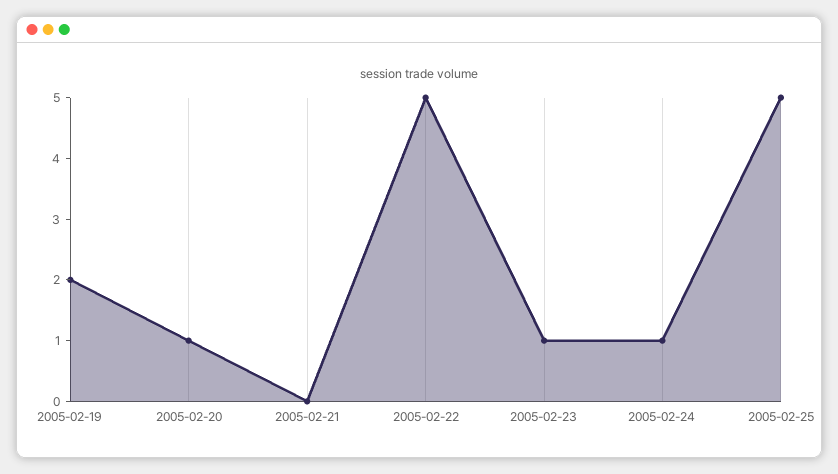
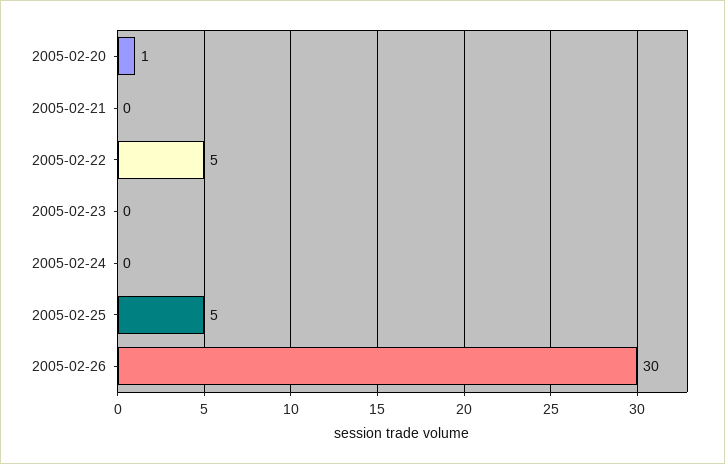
2005-02-19: 2 -> none
2005-02-23: 1 -> 0
2005-02-24: 1 -> 0
2005-02-26: none -> 30

